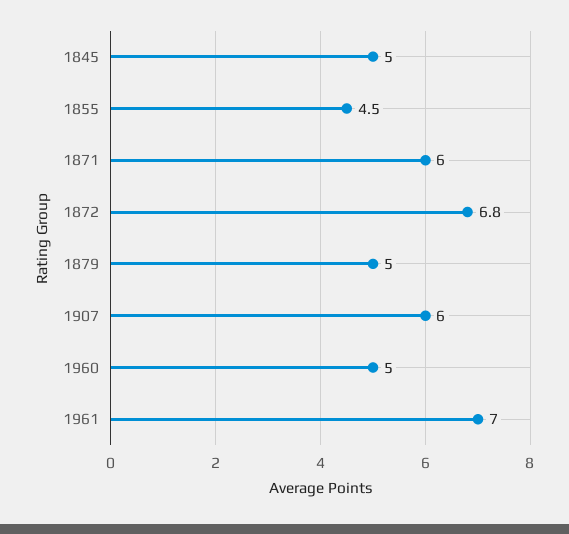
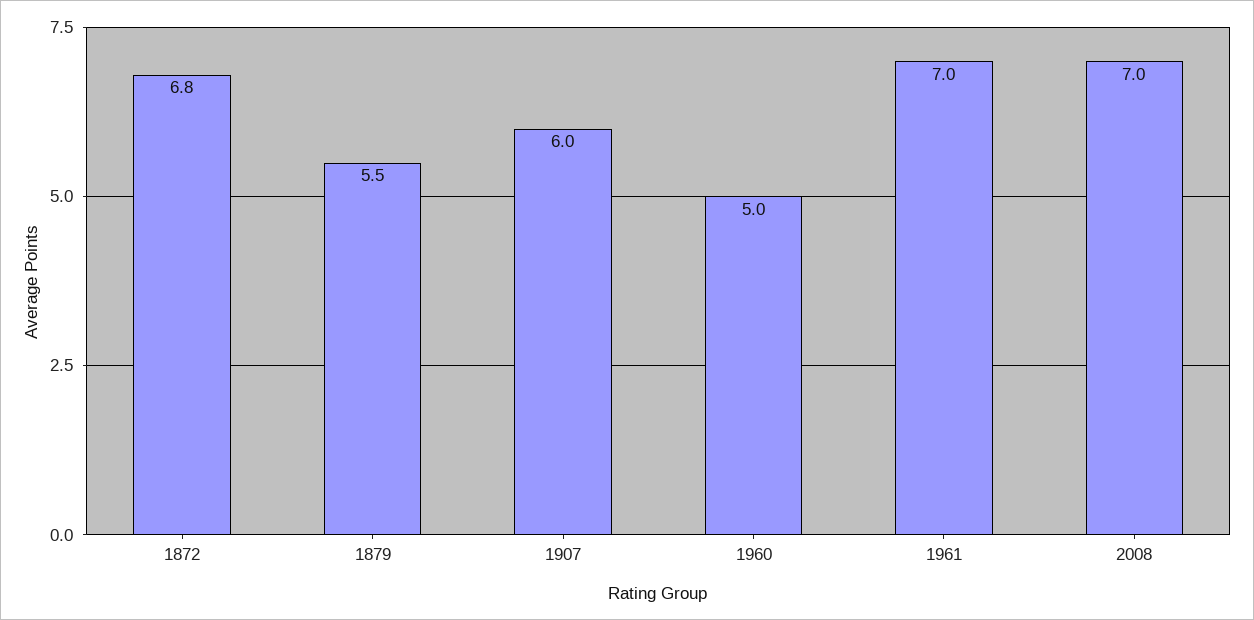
1845: 5 -> none
1855: 4.5 -> none
1871: 6 -> none
1879: 5 -> 5.5
2008: none -> 7

